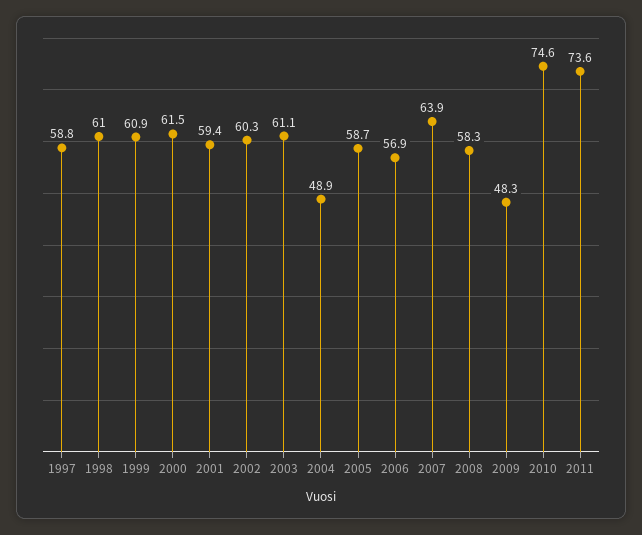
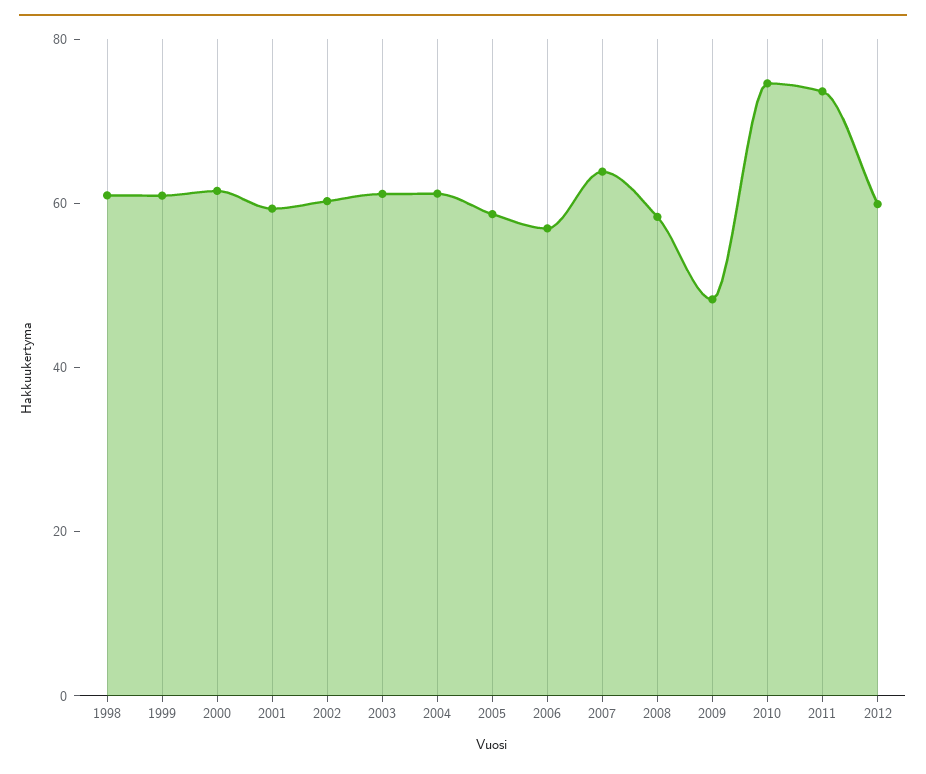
1997: 58.8 -> none
2004: 48.9 -> 60
2012: none -> 60

